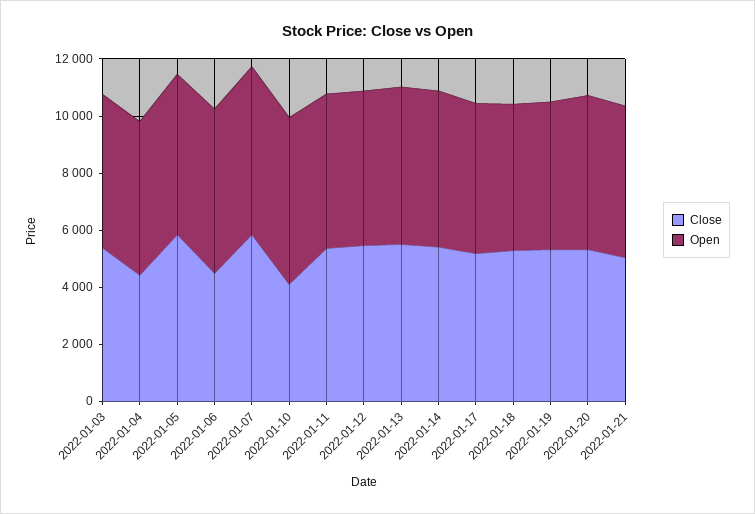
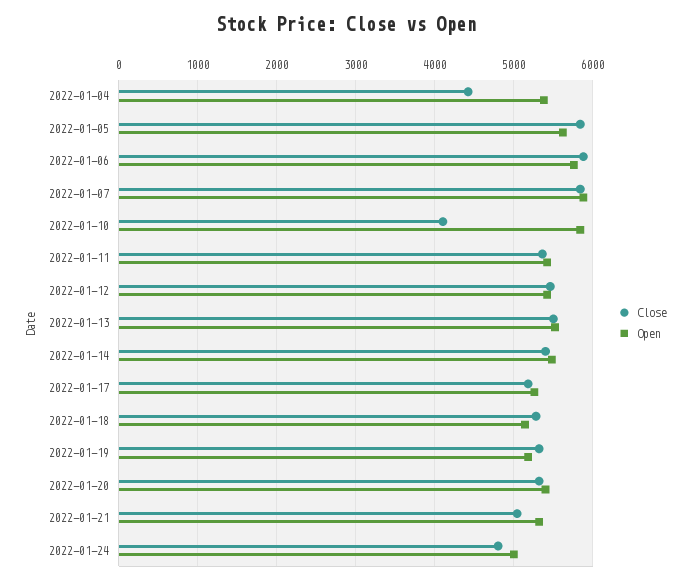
Close, 2022-01-03: 5500 -> none
Open, 2022-01-03: 5500 -> none
Close, 2022-01-06: 4500 -> 5900
Close, 2022-01-24: none -> 4800
Open, 2022-01-24: none -> 5000

